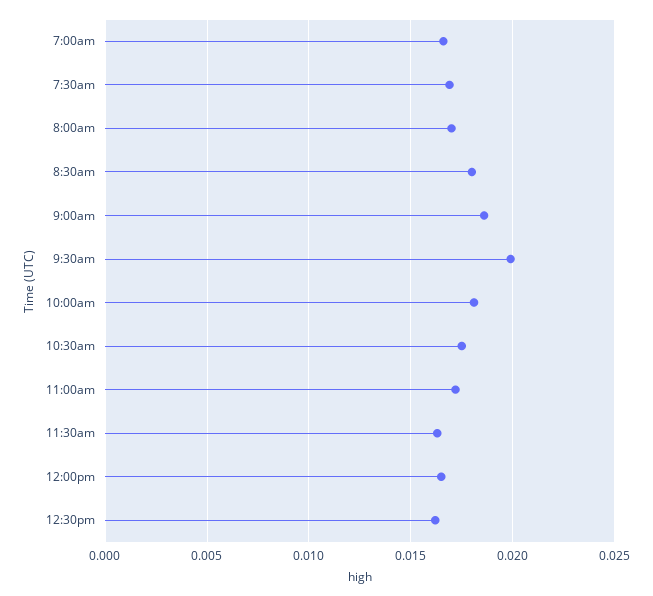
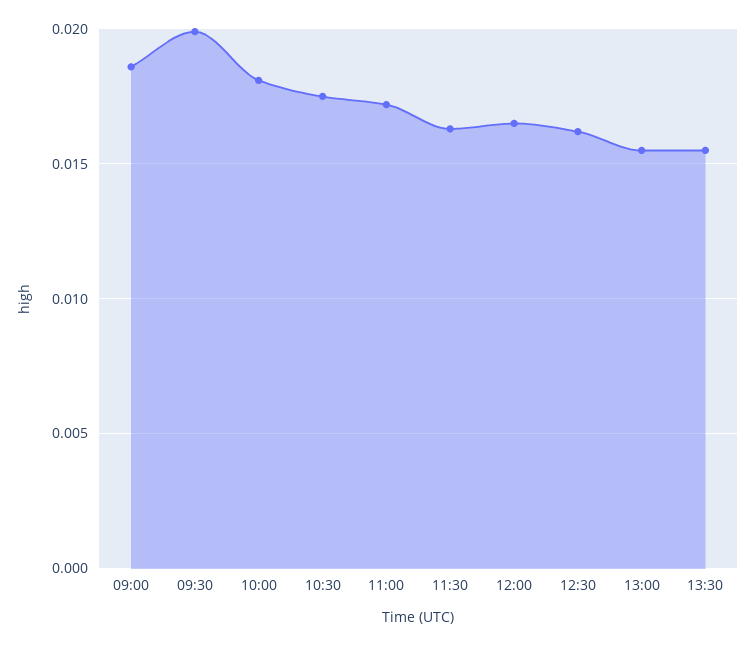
7:00am: 0.0165 -> none
7:30am: 0.017 -> none
8:00am: 0.017 -> none
8:30am: 0.018 -> none
13:00: none -> 0.0155
13:30: none -> 0.0155

